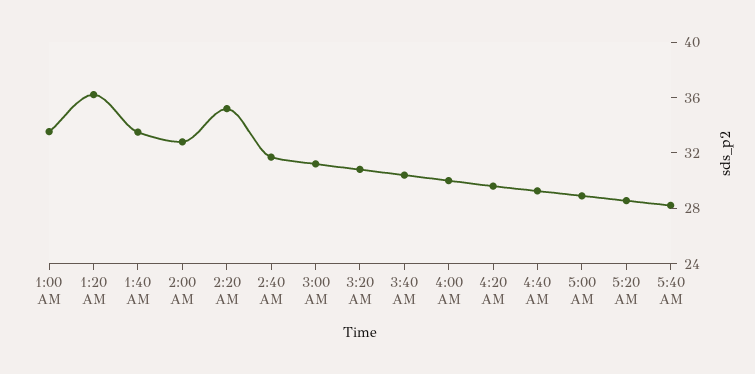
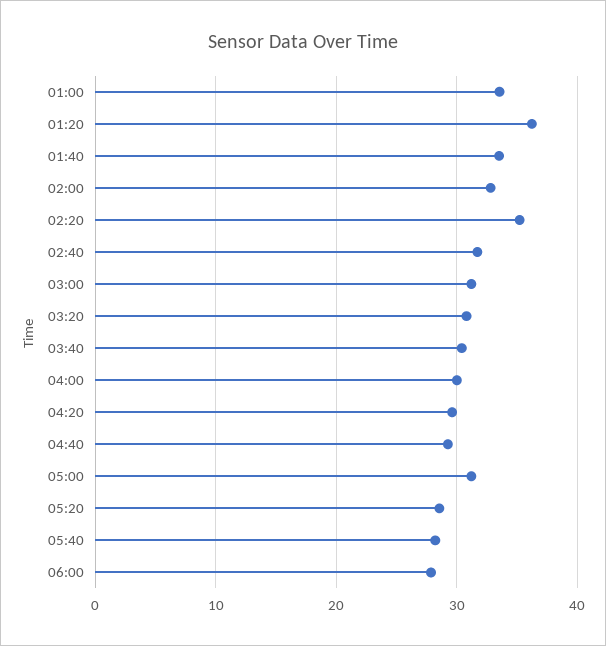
5:00 AM: 29 -> 31
06:00: none -> 28

